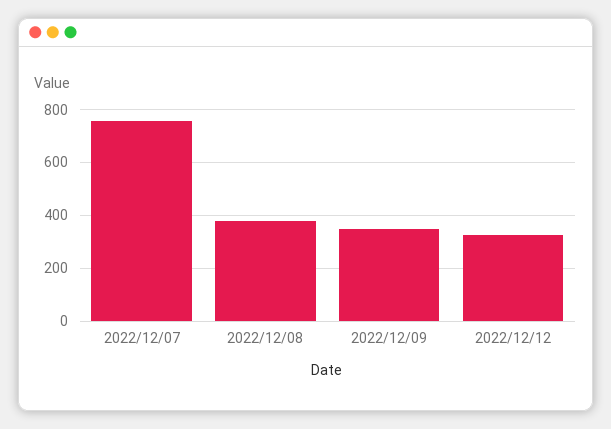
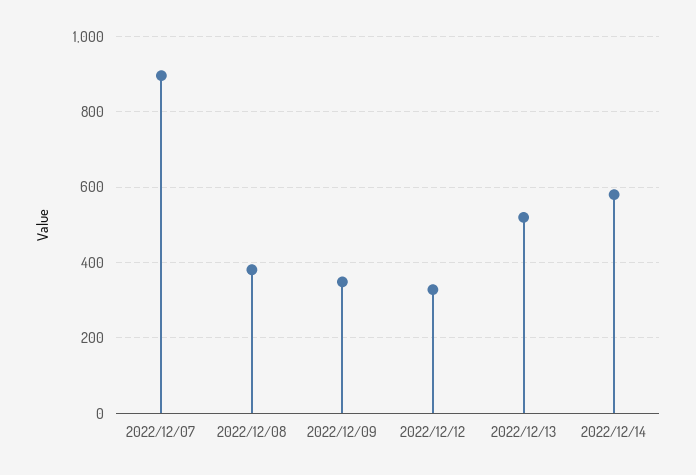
2022/12/07: 750 -> 900
2022/12/13: none -> 520
2022/12/14: none -> 580

